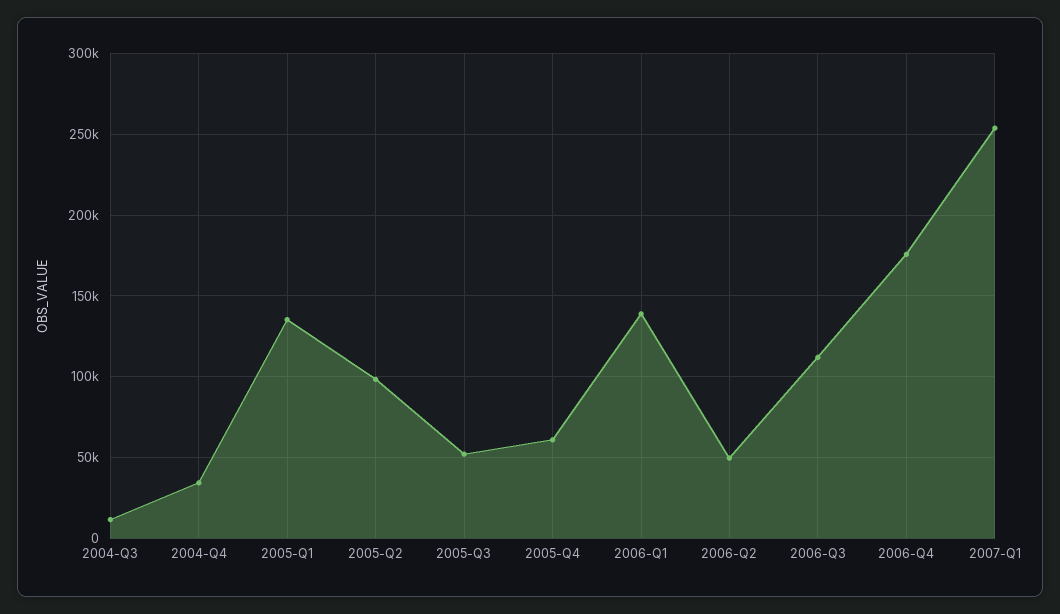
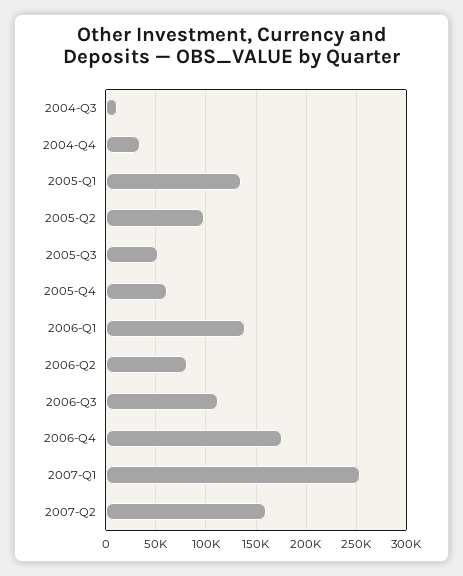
2006-Q2: 50000 -> 80000
2007-Q2: none -> 160000

